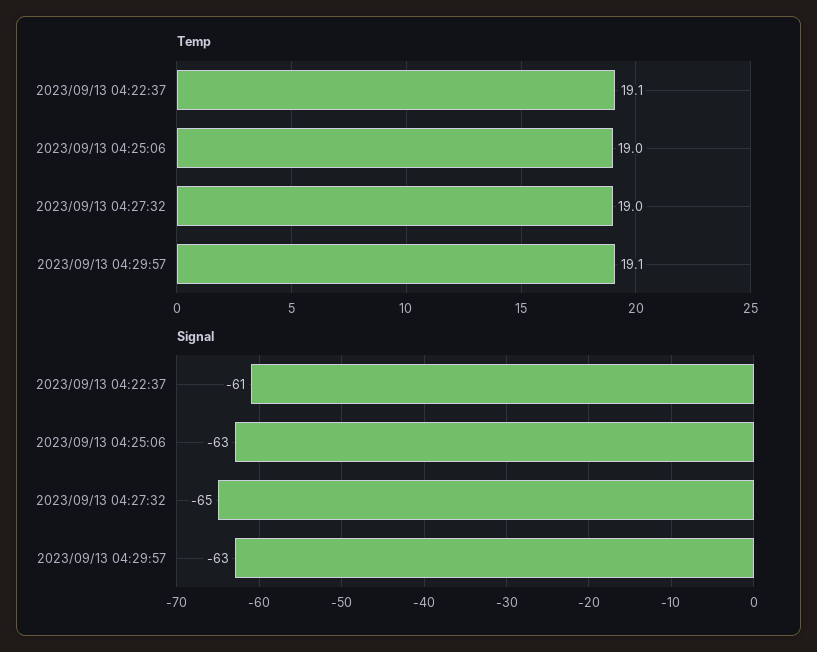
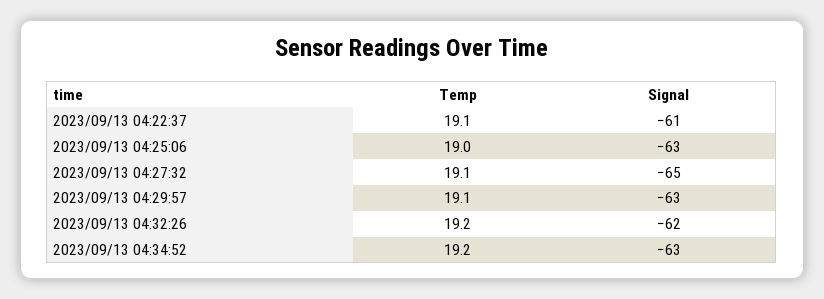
Temp, 2023/09/13 04:27:32: 19 -> 19.1
Temp, 2023/09/13 04:32:26: none -> 19.2
Signal, 2023/09/13 04:32:26: none -> -62
Temp, 2023/09/13 04:34:52: none -> 19.2
Signal, 2023/09/13 04:34:52: none -> -63

